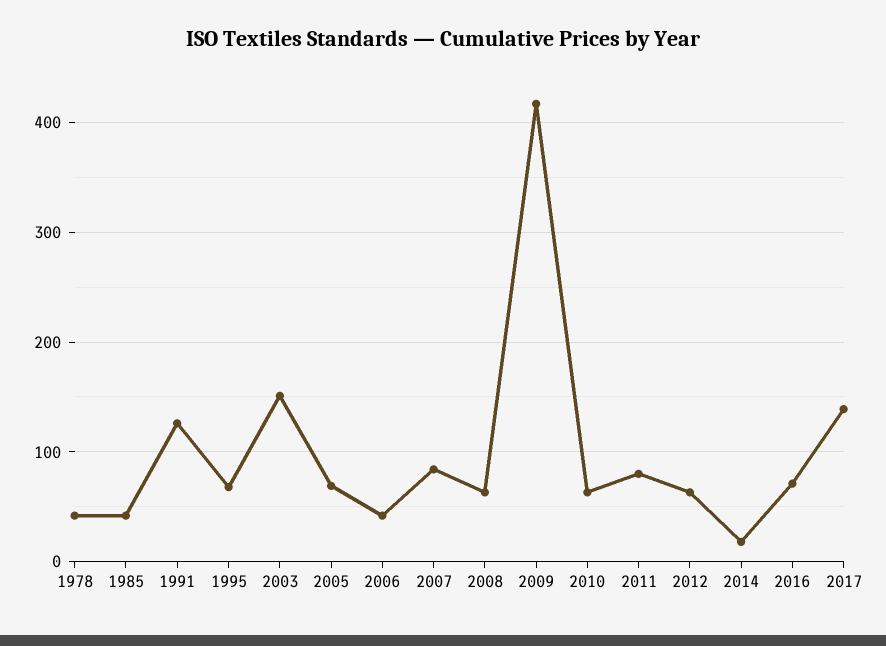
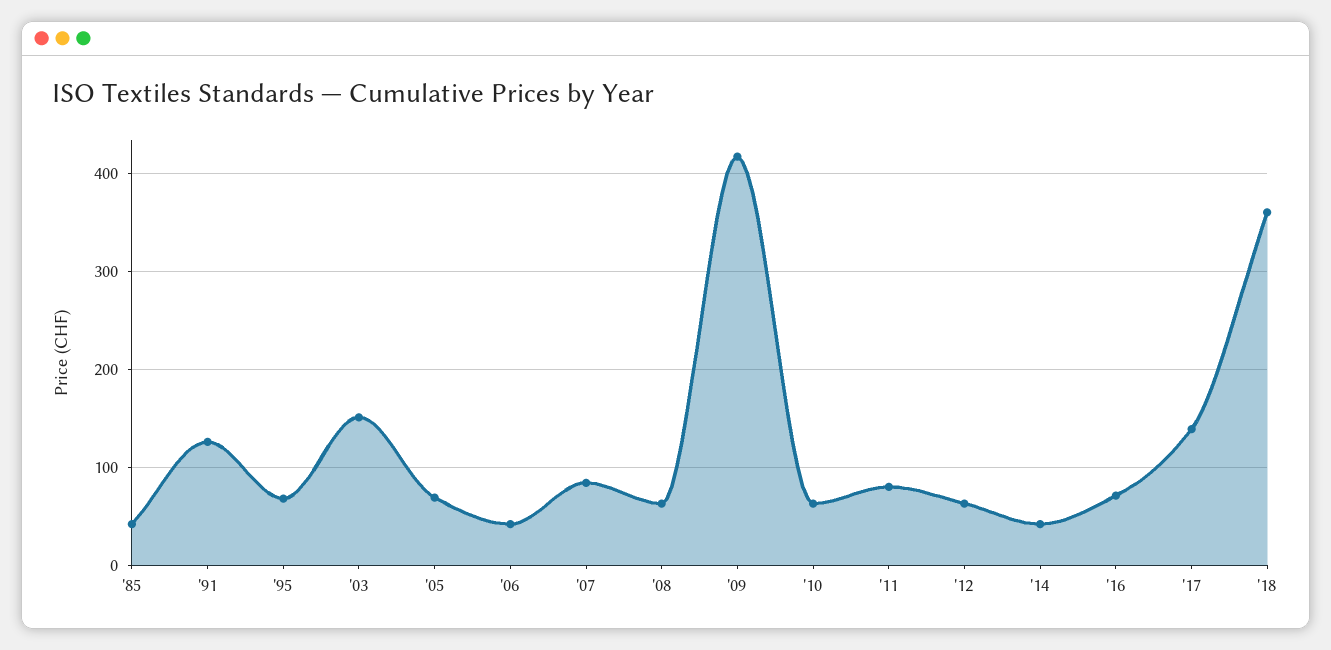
1978: 40 -> none
2014: 20 -> 40
'18: none -> 360

